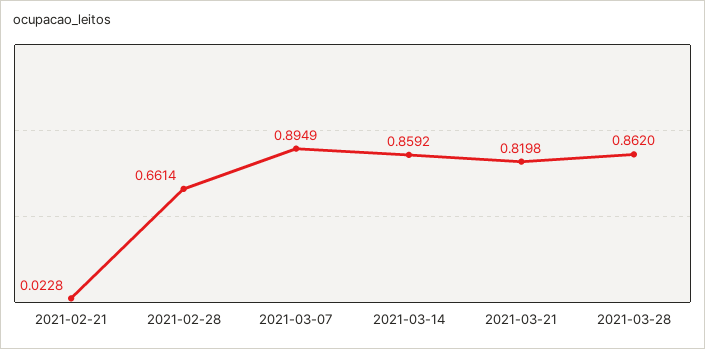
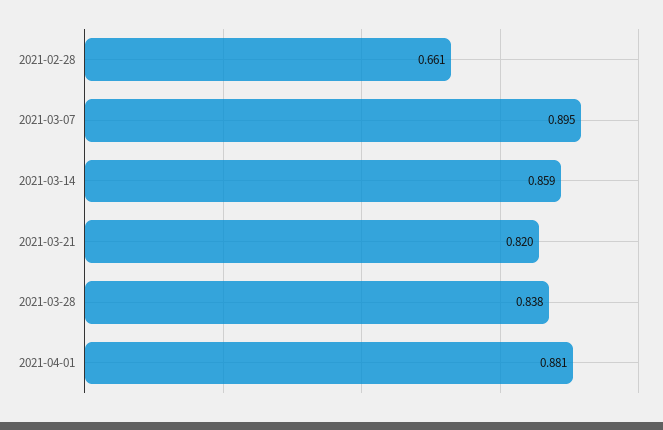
2021-02-21: 0.0228 -> none
2021-03-28: 0.862 -> 0.838
2021-04-01: none -> 0.881

